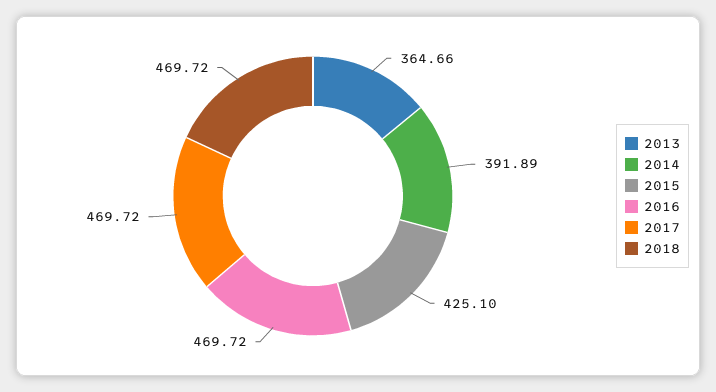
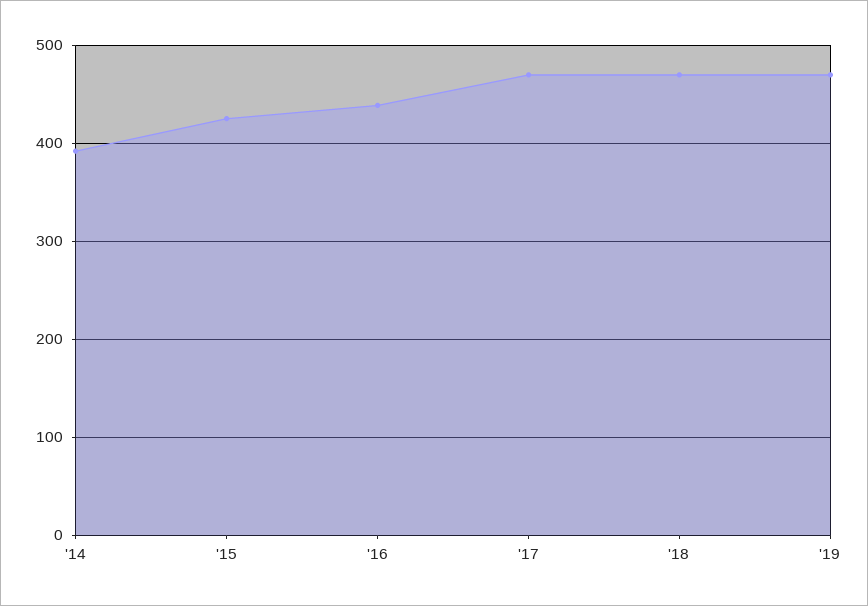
2013: 364.66 -> none
2016: 469.72 -> 440
'19: none -> 470

